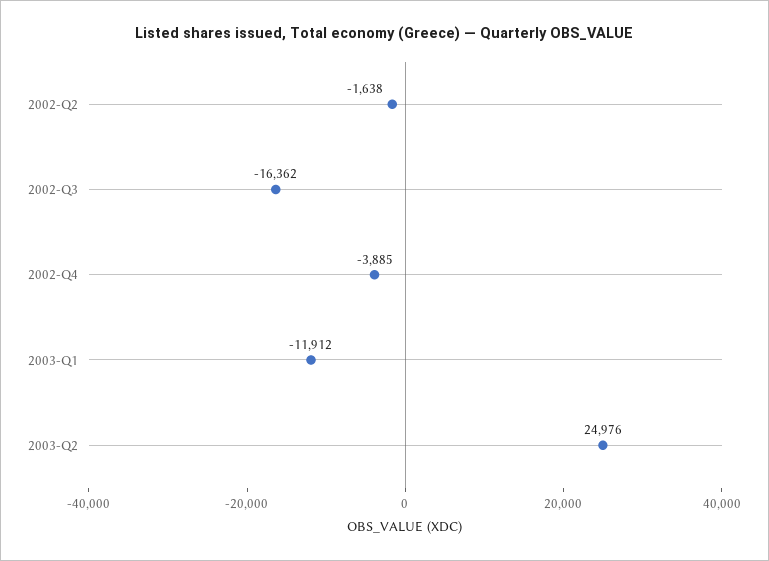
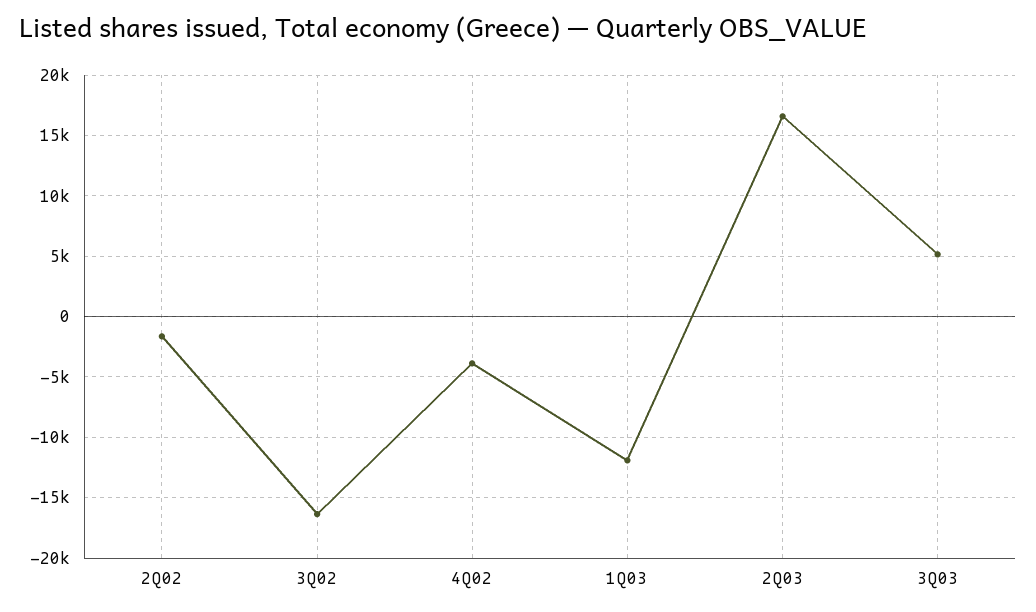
2003-Q2: 24976 -> 16500
3Q03: none -> 5000

